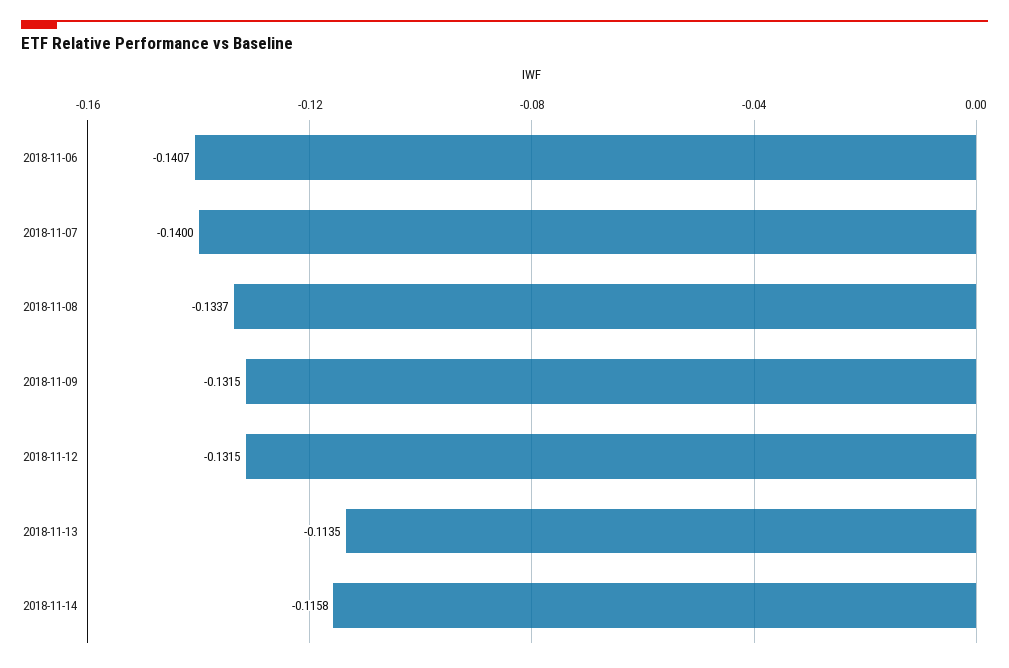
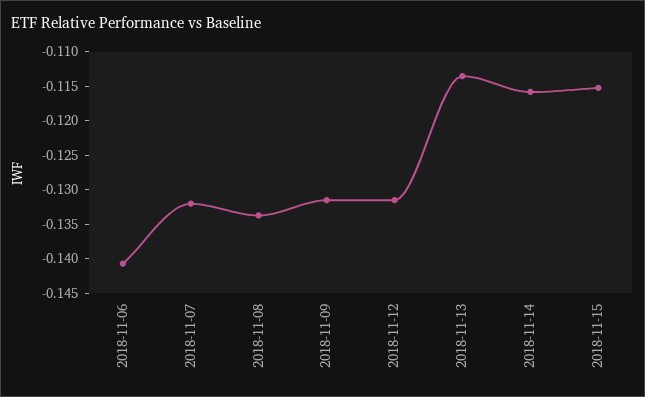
2018-11-07: -0.14 -> -0.1325
2018-11-15: none -> -0.115

